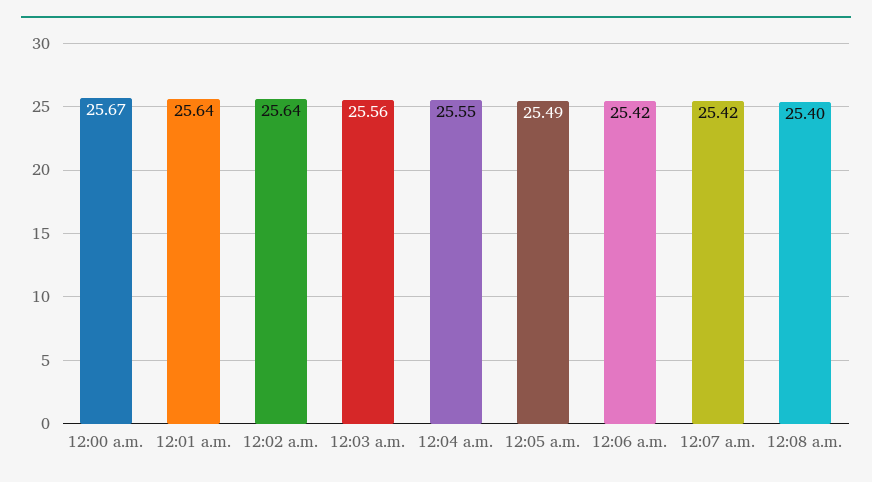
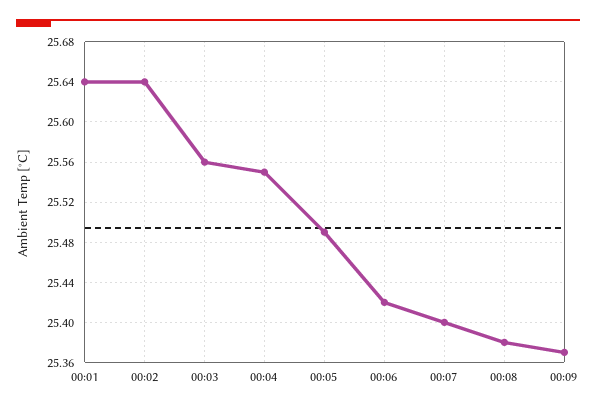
12:00 a.m.: 25.67 -> none
12:07 a.m.: 25.42 -> 25.4
12:08 a.m.: 25.4 -> 25.38
00:09: none -> 25.37

